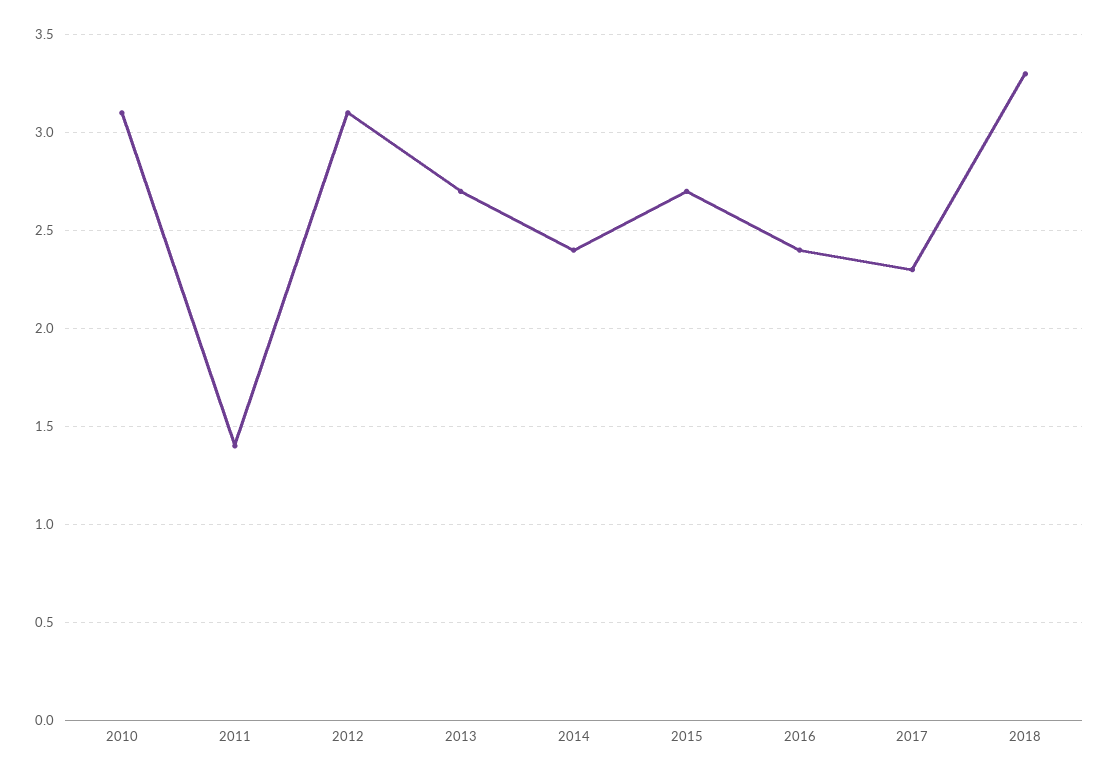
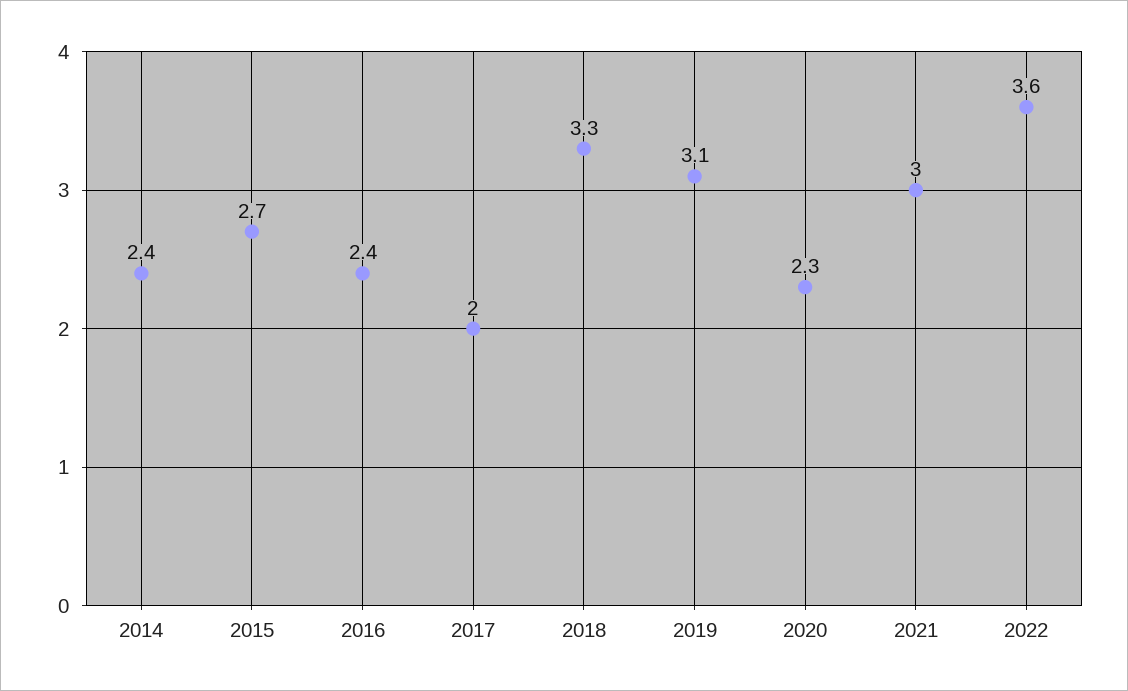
2010: 3.1 -> none
2011: 1.4 -> none
2012: 3.1 -> none
2013: 2.7 -> none
2017: 2.3 -> 2
2019: none -> 3.1
2020: none -> 2.3
2021: none -> 3
2022: none -> 3.6

